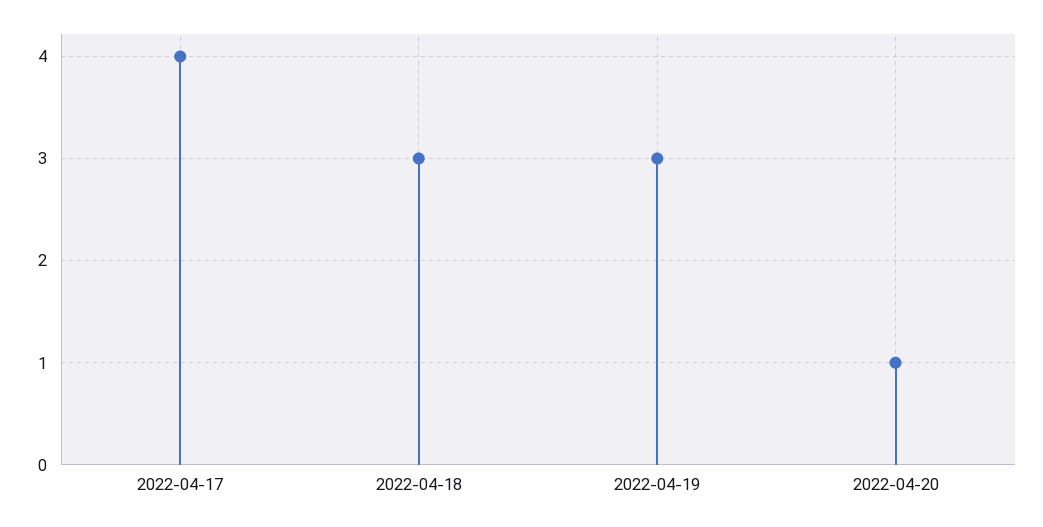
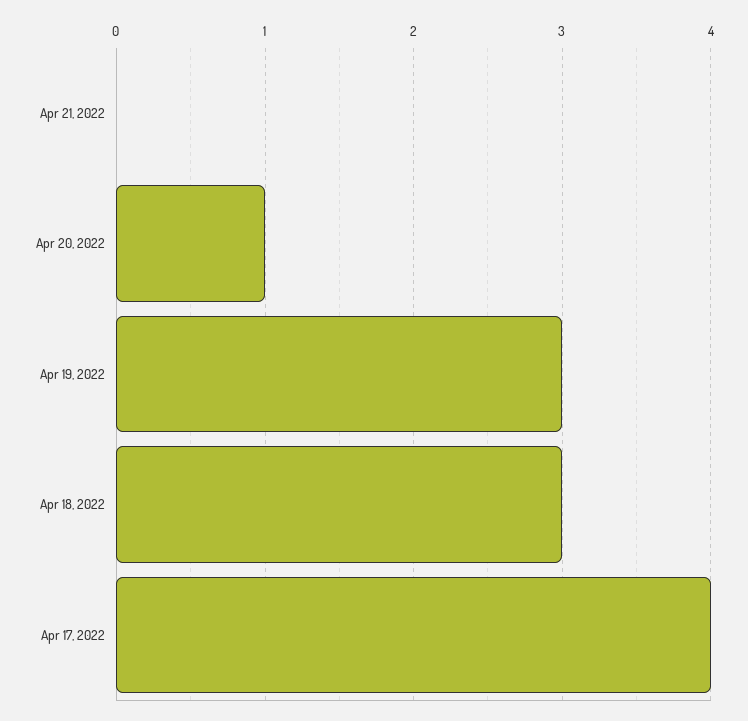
Apr 21, 2022: none -> 0

